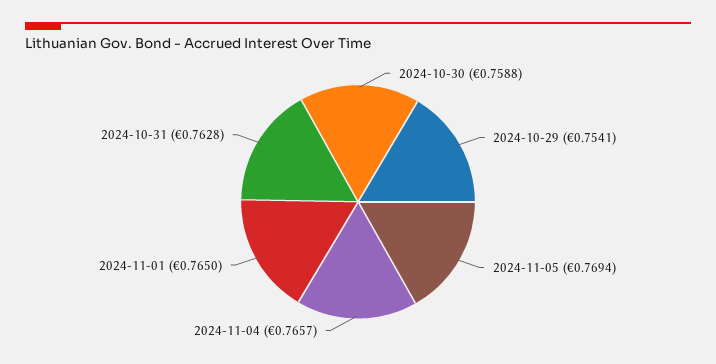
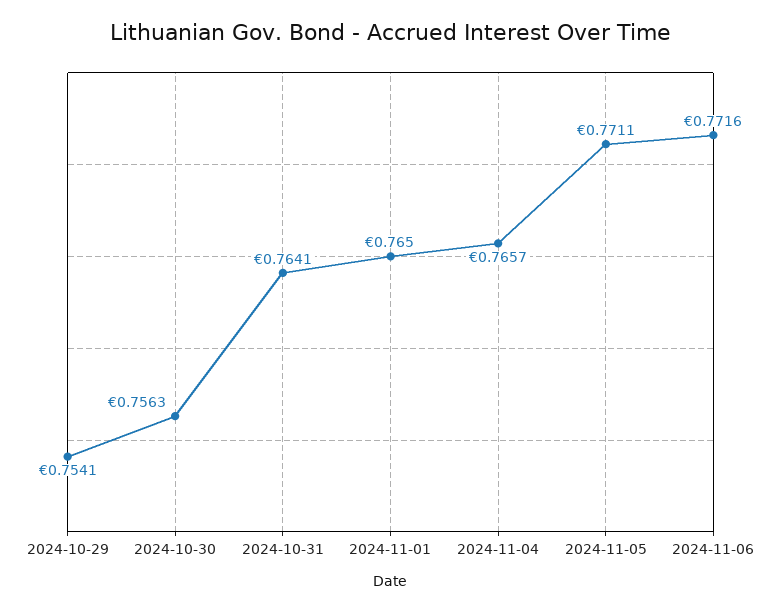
2024-10-30: 0.7588 -> 0.7563
2024-11-05: 0.7694 -> 0.7711
2024-10-31: 0.7628 -> 0.7641
2024-11-06: none -> 0.7716

